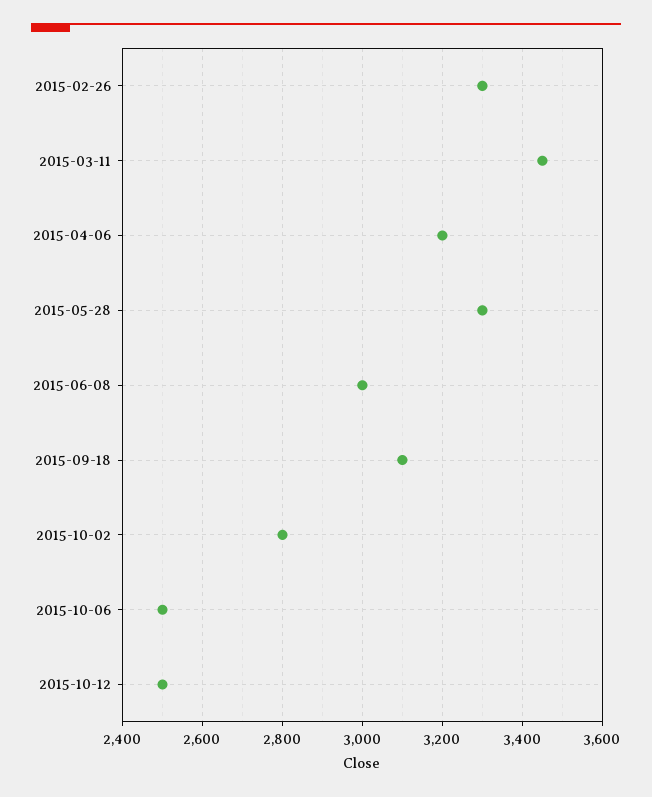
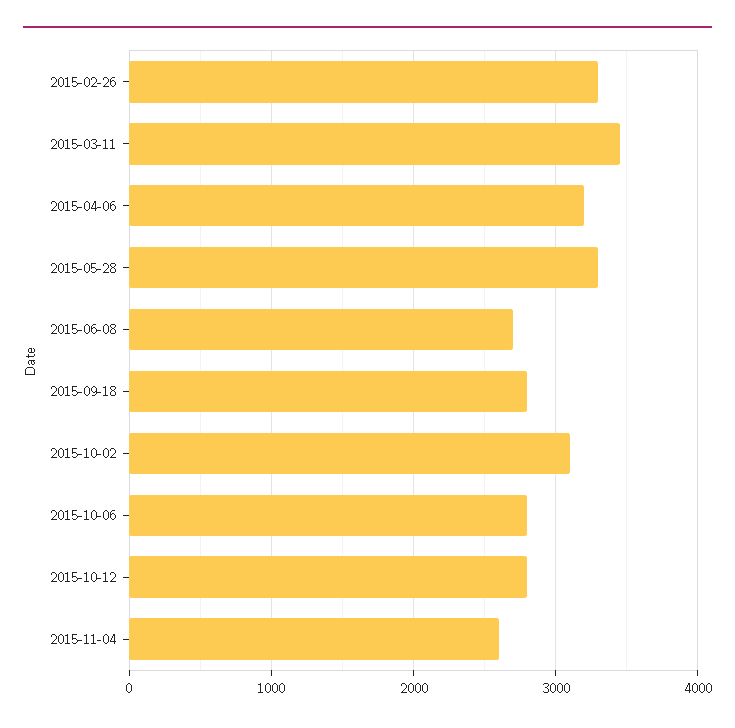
2015-06-08: 3000 -> 2700
2015-09-18: 3100 -> 2800
2015-10-02: 2800 -> 3100
2015-10-06: 2500 -> 2800
2015-10-12: 2500 -> 2800
2015-11-04: none -> 2600

